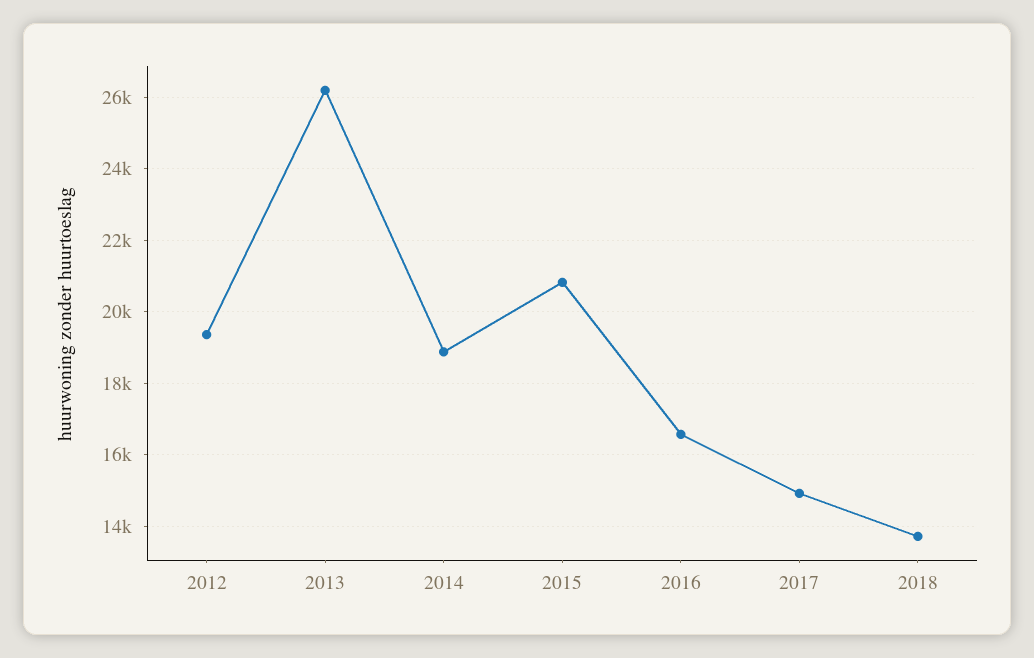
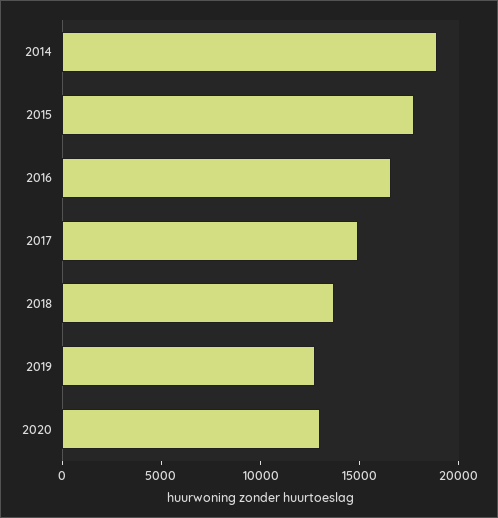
2012: 19400 -> none
2013: 26200 -> none
2015: 20800 -> 18000
2019: none -> 13000
2020: none -> 13000

